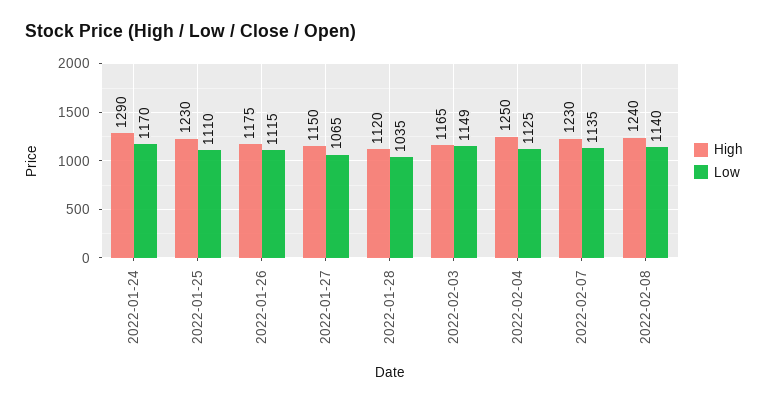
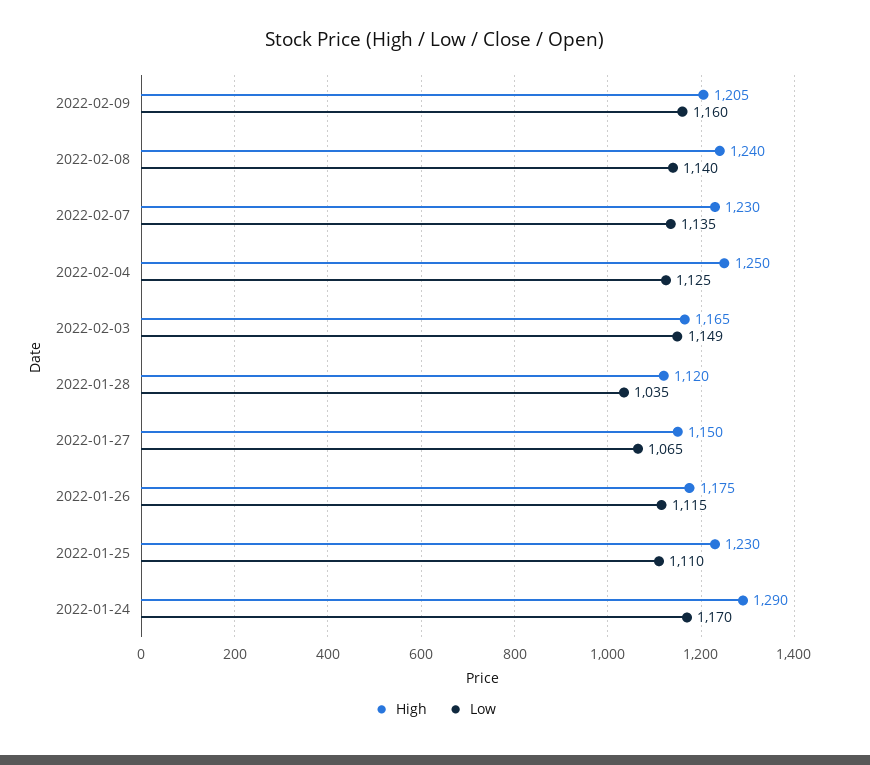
High, 2022-02-09: none -> 1205
Low, 2022-02-09: none -> 1160

